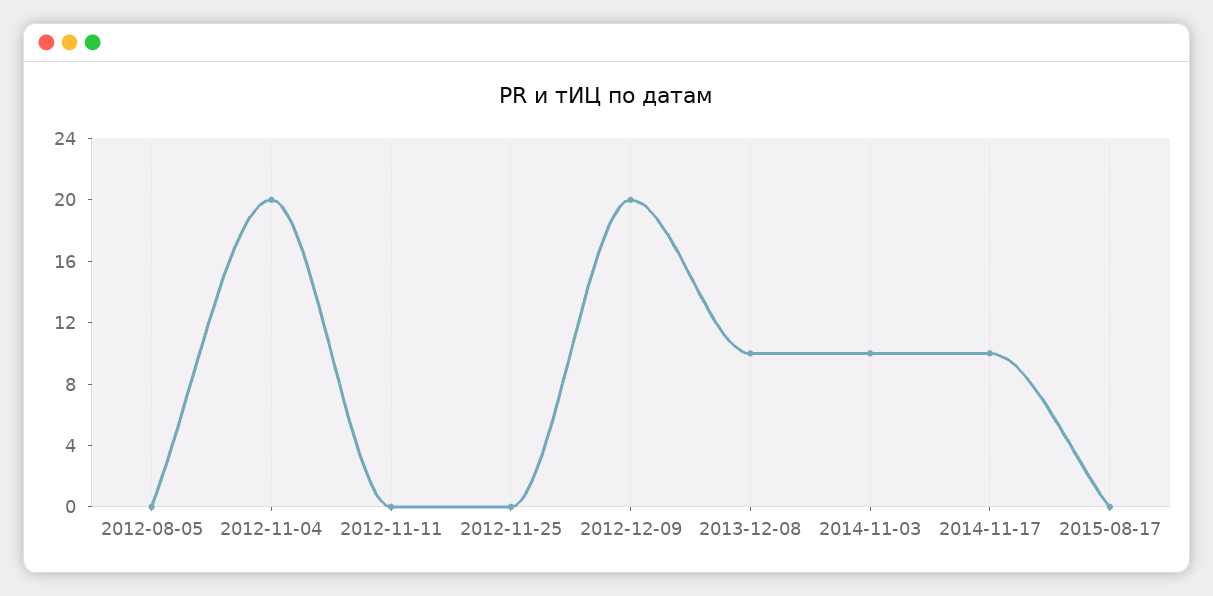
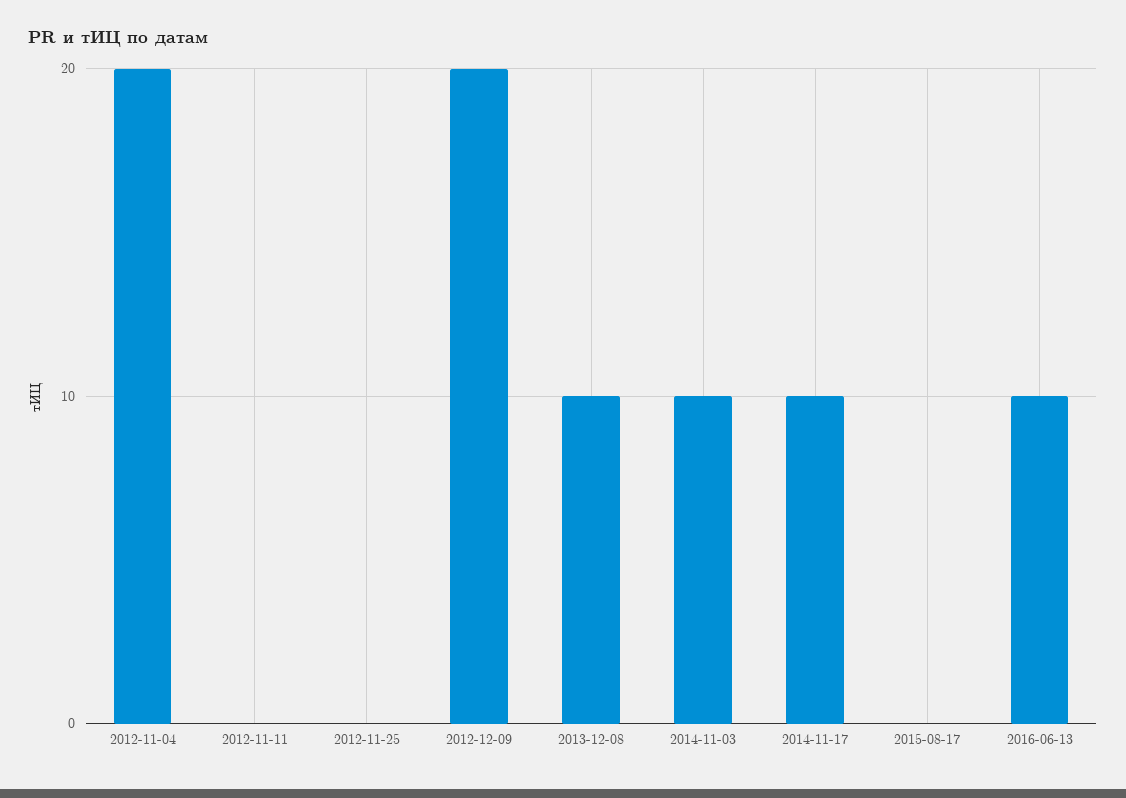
2012-08-05: 0 -> none
2016-06-13: none -> 10

